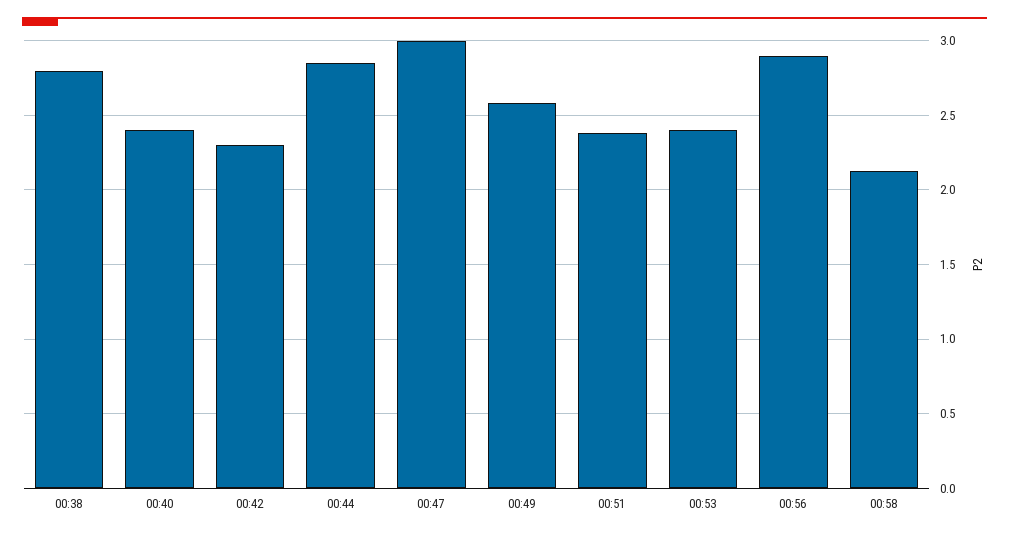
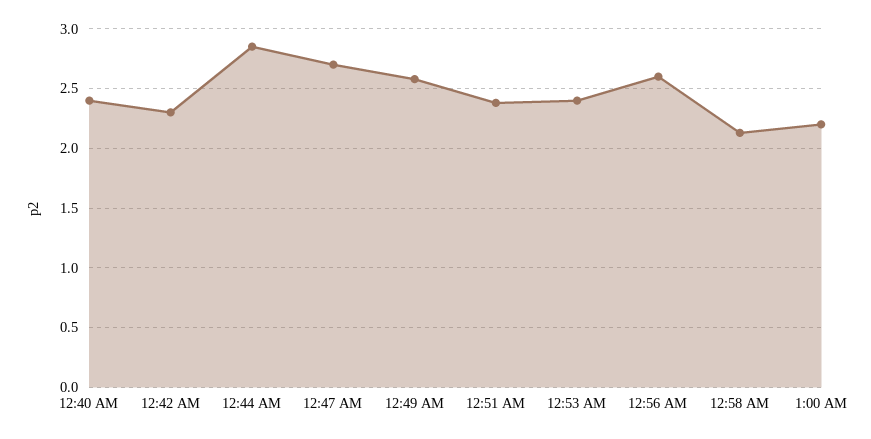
00:38: 2.8 -> none
00:47: 3 -> 2.7
00:56: 2.9 -> 2.6
1:00 AM: none -> 2.2

